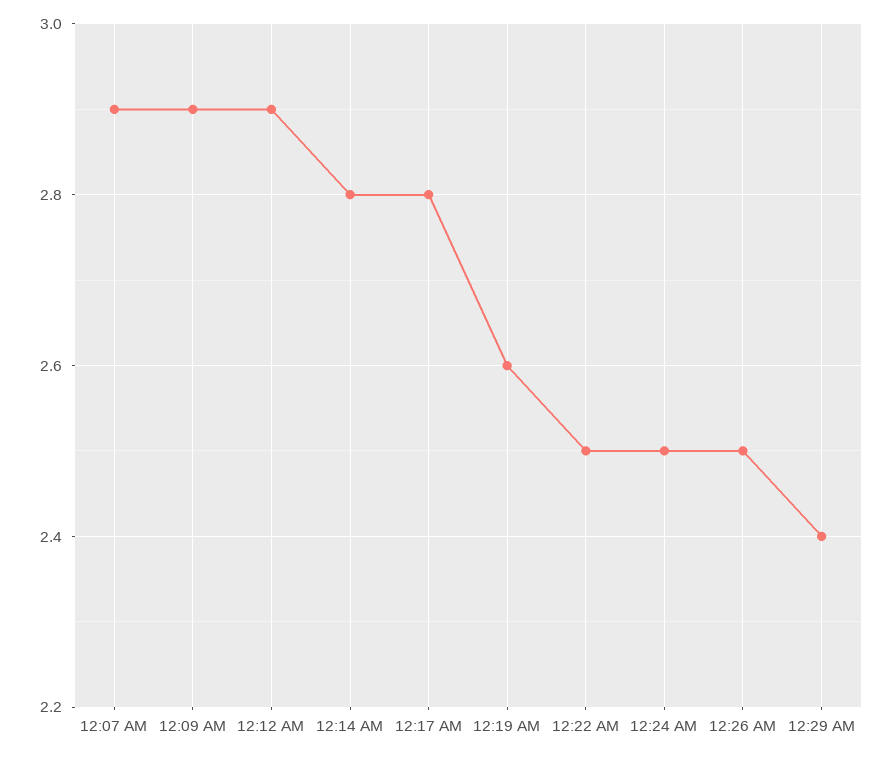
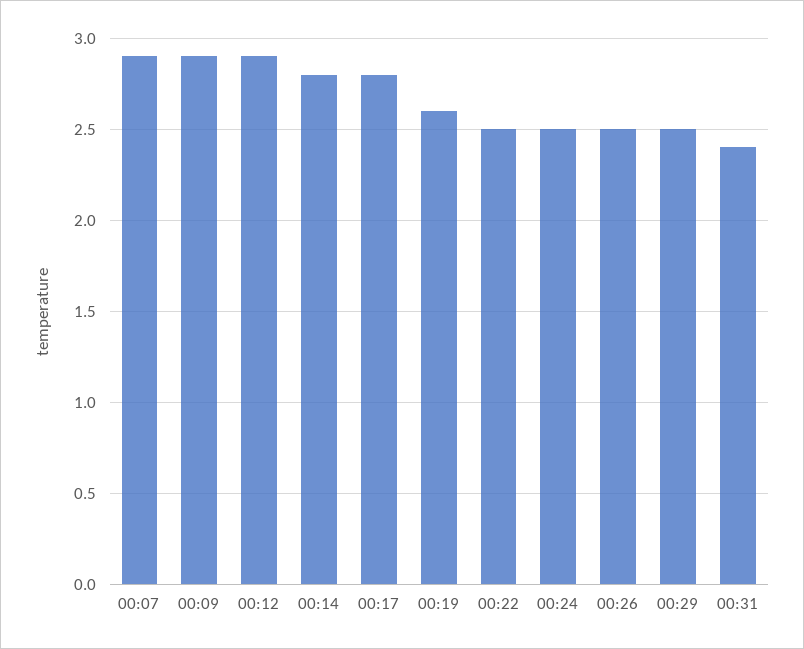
12:29 AM: 2.4 -> 2.5
00:31: none -> 2.4

